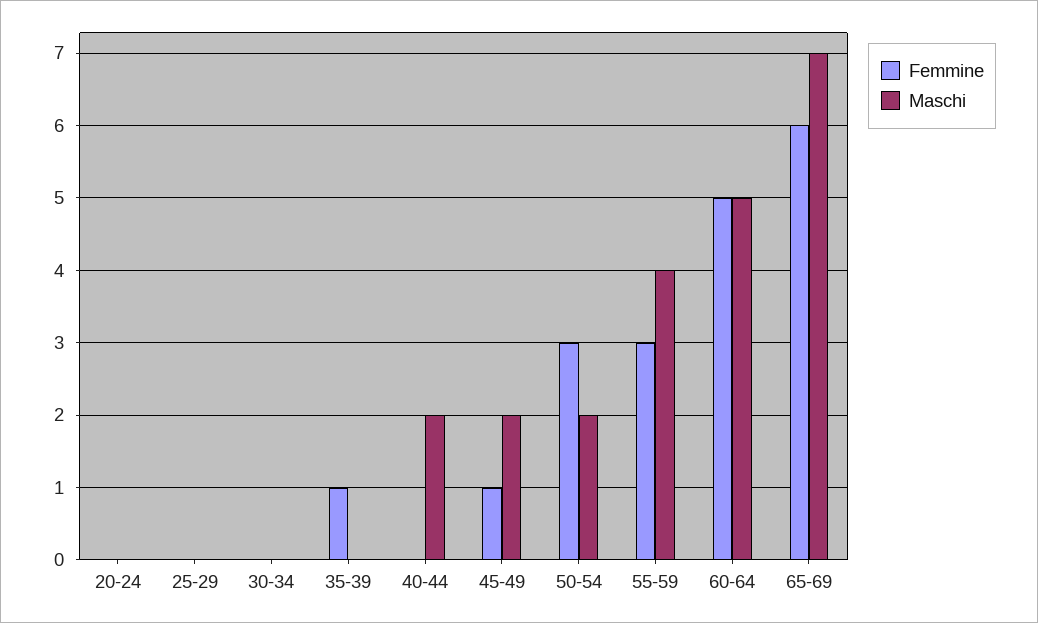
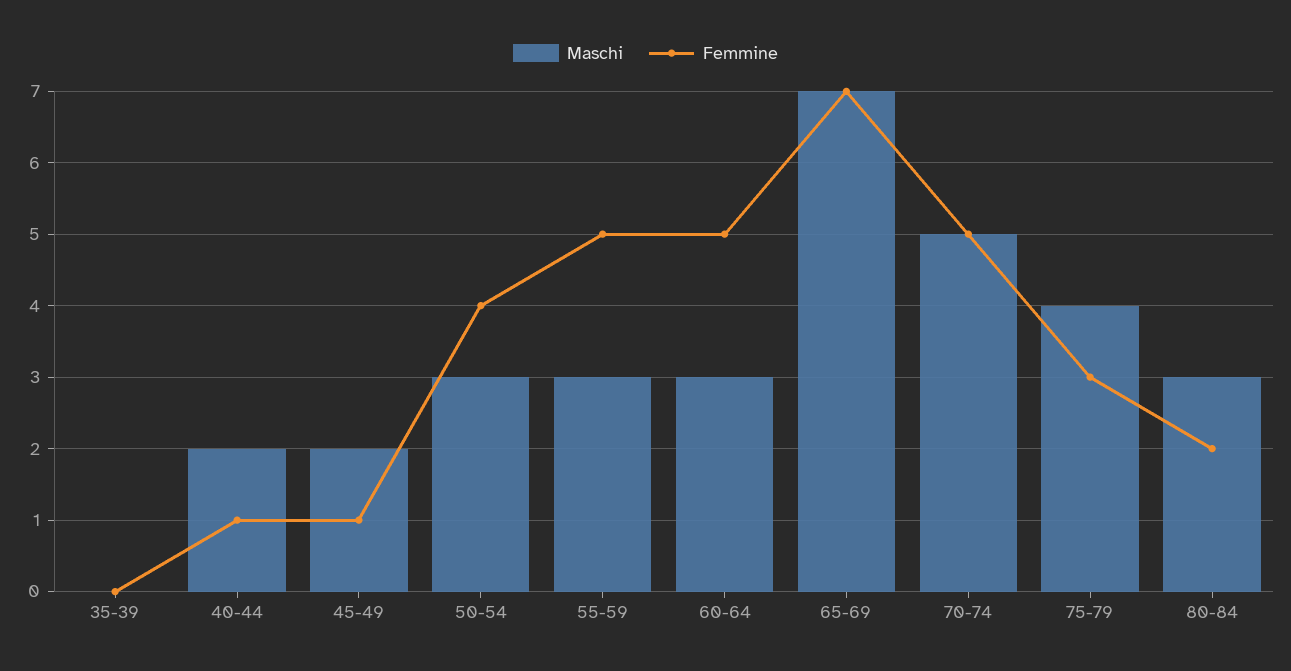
Femmine, 20-24: 0 -> none
Maschi, 20-24: 0 -> none
Femmine, 25-29: 0 -> none
Maschi, 25-29: 0 -> none
Femmine, 30-34: 0 -> none
Maschi, 30-34: 0 -> none
Femmine, 35-39: 1 -> 0
Femmine, 40-44: 0 -> 1
Femmine, 50-54: 3 -> 4
Maschi, 50-54: 2 -> 3
Femmine, 55-59: 3 -> 5
Maschi, 55-59: 4 -> 3
Maschi, 60-64: 5 -> 3
Femmine, 65-69: 6 -> 7
Maschi, 70-74: none -> 5
Femmine, 70-74: none -> 5
Maschi, 75-79: none -> 4
Femmine, 75-79: none -> 3
Maschi, 80-84: none -> 3
Femmine, 80-84: none -> 2

